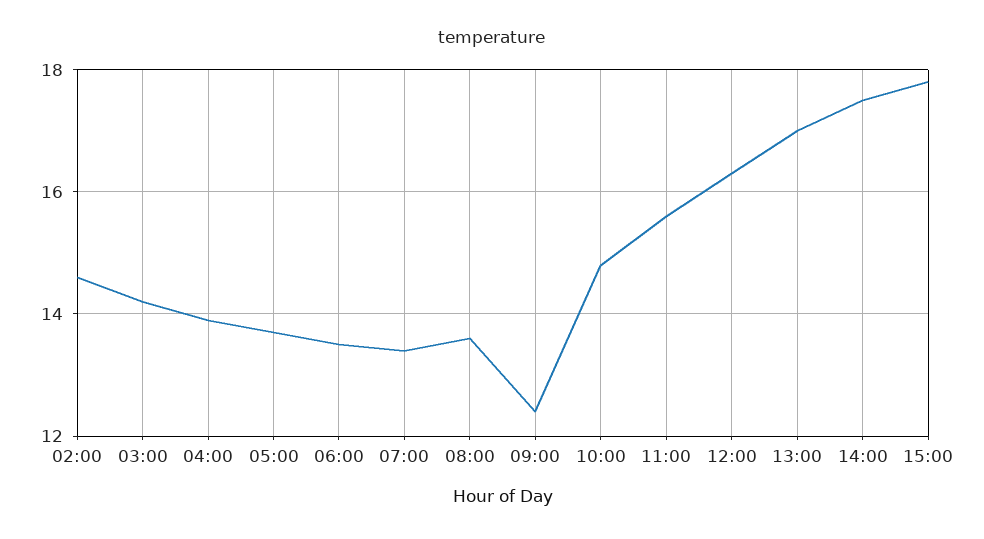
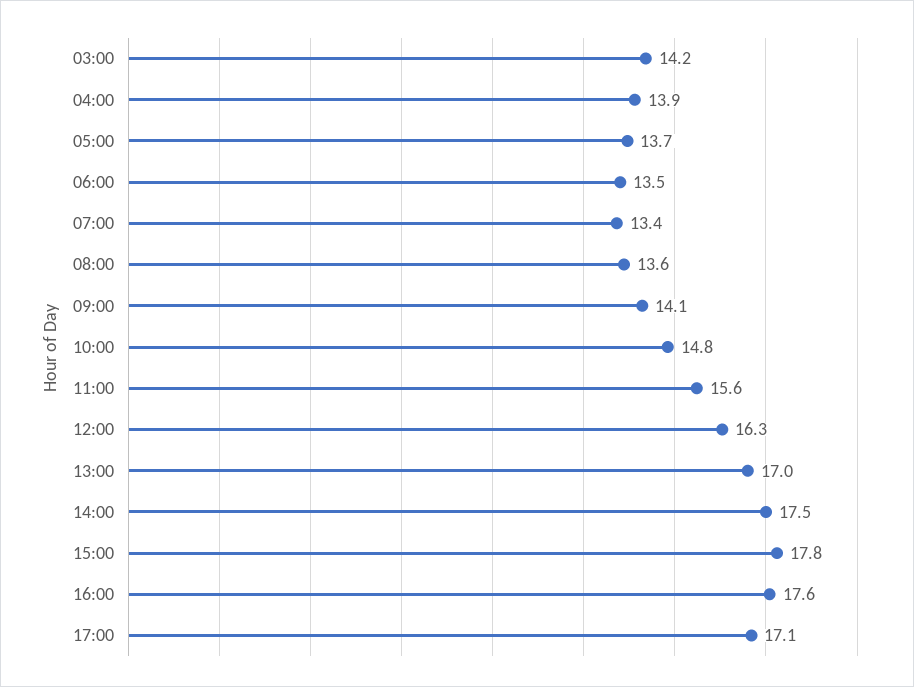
02:00: 14.5 -> none
09:00: 12.5 -> 14.1
16:00: none -> 17.6
17:00: none -> 17.1

